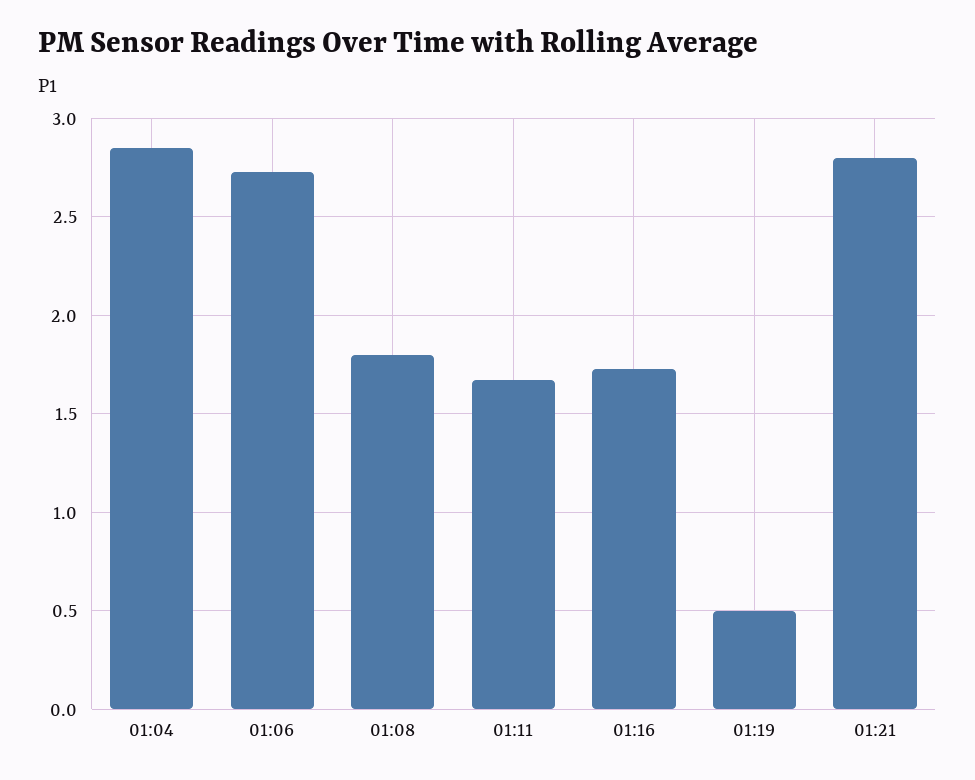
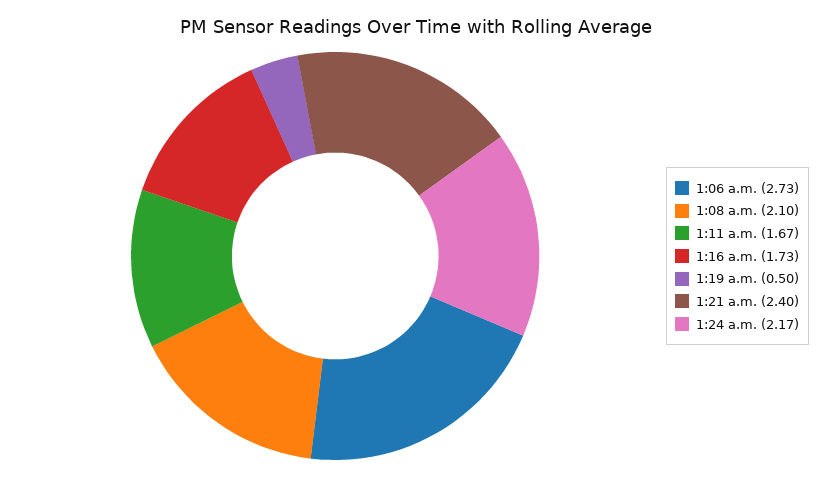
01:04: 2.85 -> none
01:08: 1.8 -> 2.1
01:21: 2.8 -> 2.4
1:24 a.m.: none -> 2.17

